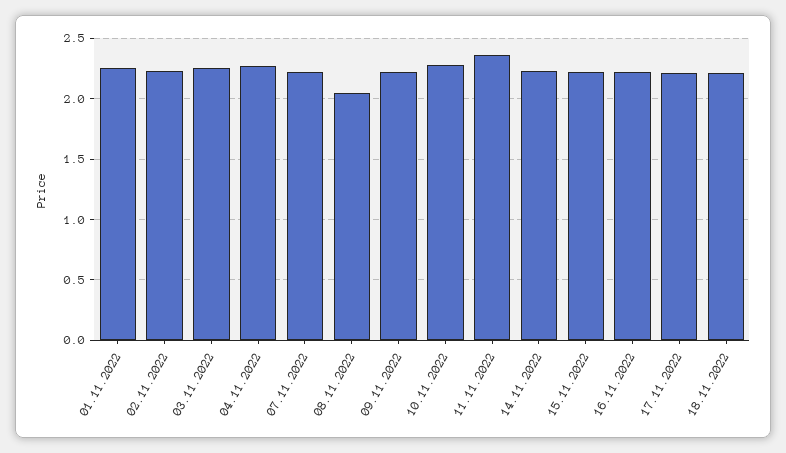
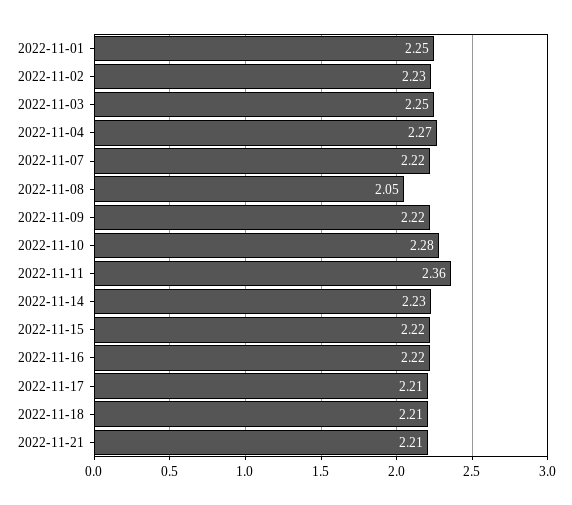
2022-11-21: none -> 2.21

